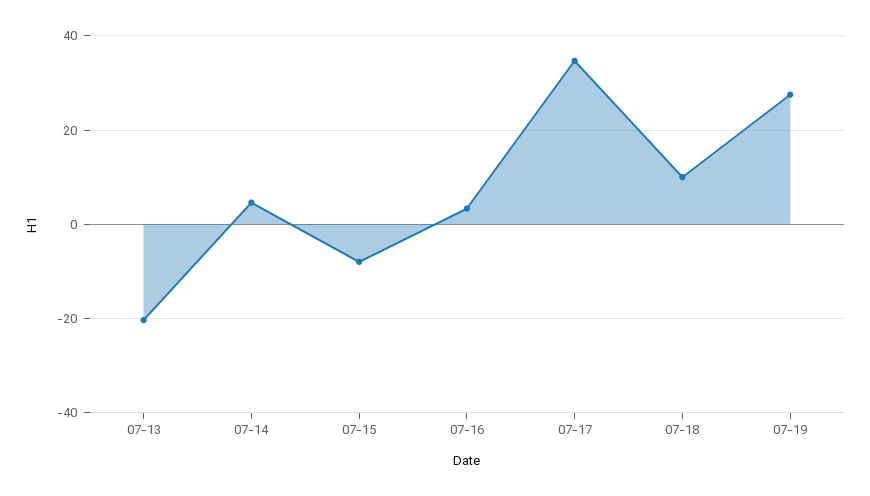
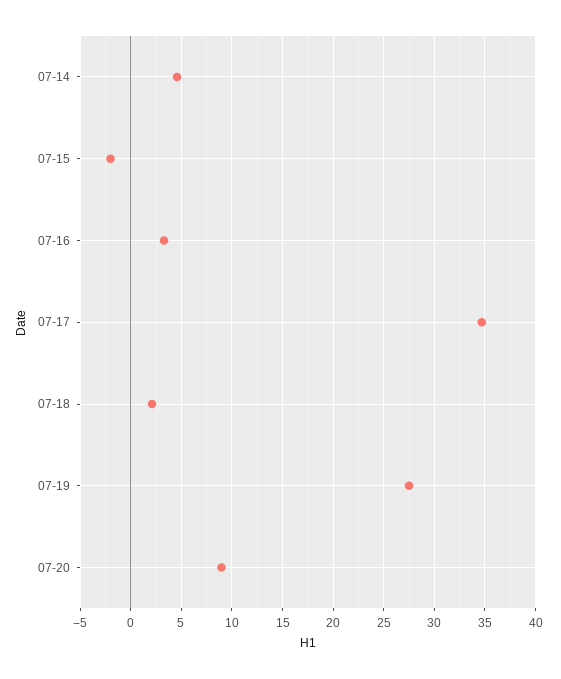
07-13: -20 -> none
07-15: -8 -> -2
07-18: 10 -> 2
07-20: none -> 9

